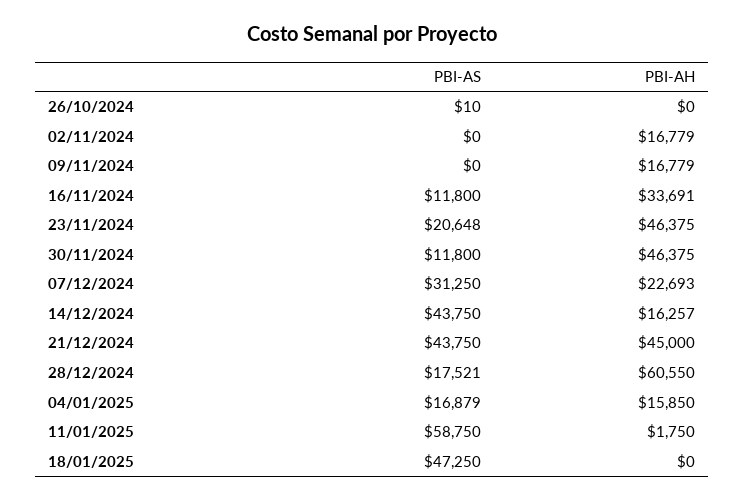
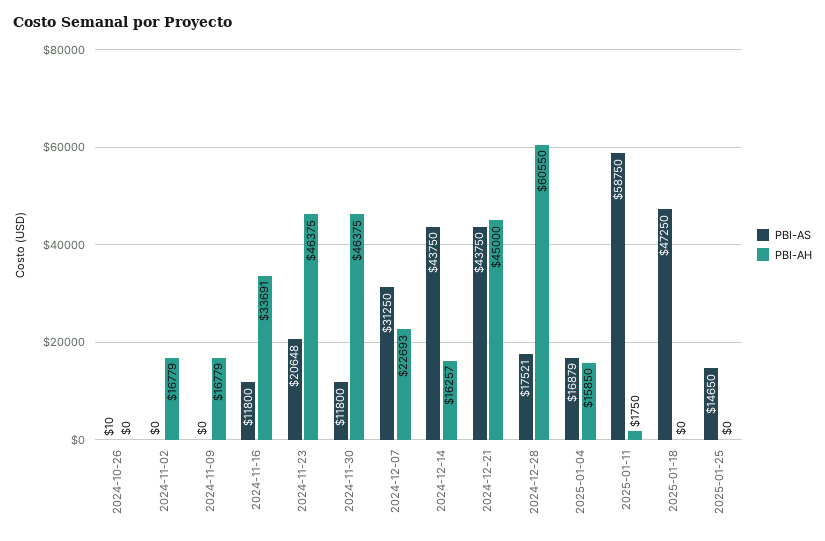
PBI-AS, 2025-01-25: none -> 14650
PBI-AH, 2025-01-25: none -> 0

